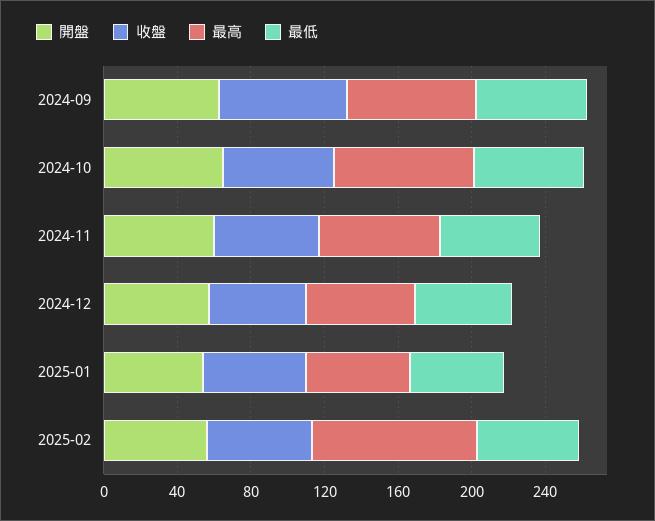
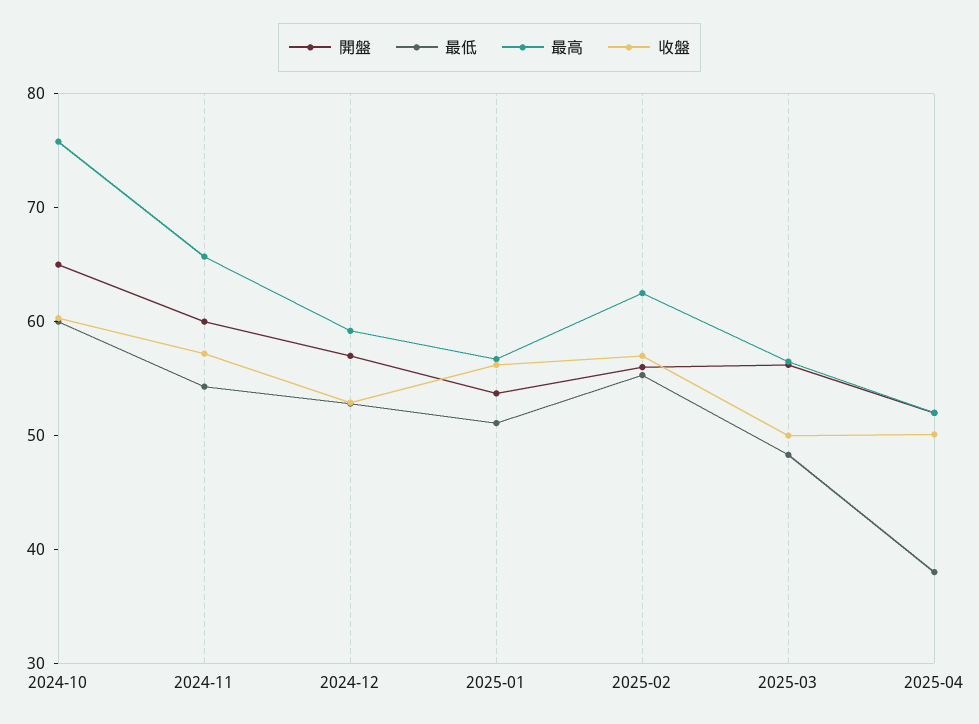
開盤, 2024-09: 60 -> none
收盤, 2024-09: 70 -> none
最高, 2024-09: 70 -> none
最低, 2024-09: 60 -> none
最高, 2025-02: 90 -> 62
開盤, 2025-03: none -> 56
最低, 2025-03: none -> 48
最高, 2025-03: none -> 56
收盤, 2025-03: none -> 50
開盤, 2025-04: none -> 52
最低, 2025-04: none -> 38
最高, 2025-04: none -> 52
收盤, 2025-04: none -> 50

